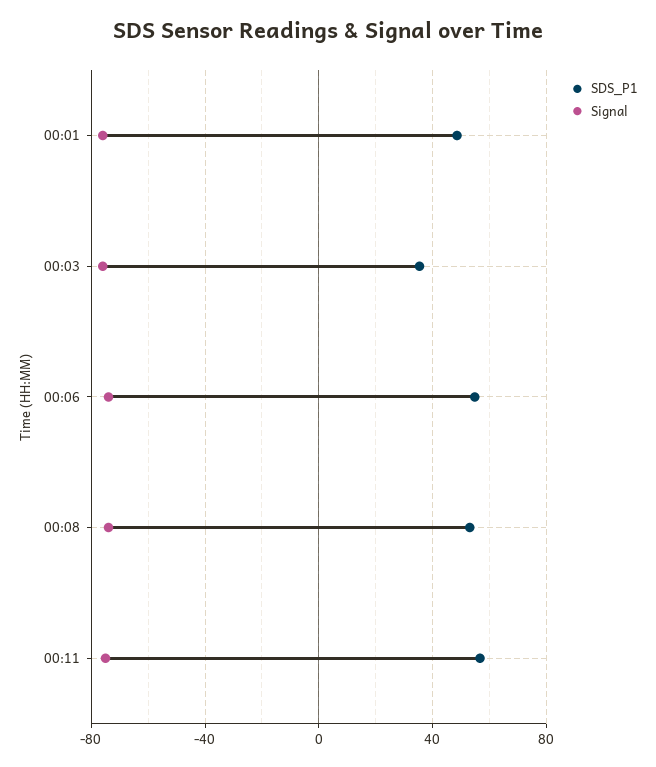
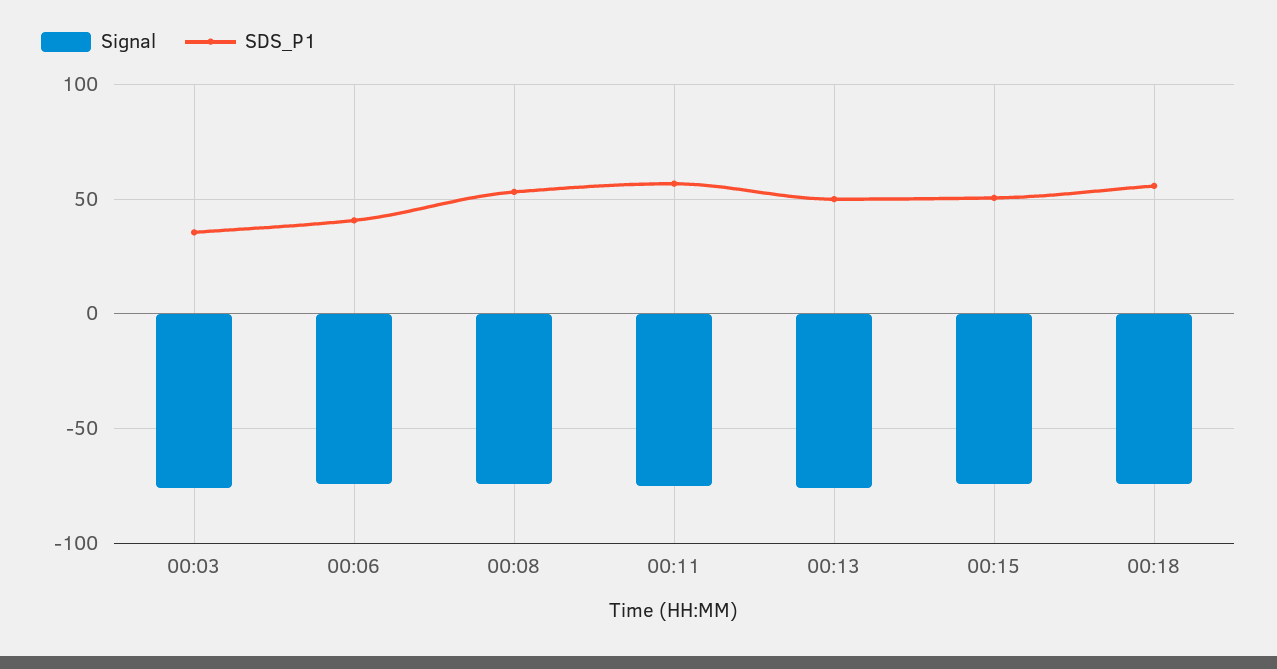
SDS_P1, 00:01: 50 -> none
Signal, 00:01: -75 -> none
SDS_P1, 00:06: 55 -> 40
Signal, 00:13: none -> -75
SDS_P1, 00:13: none -> 50
Signal, 00:15: none -> -75
SDS_P1, 00:15: none -> 50
Signal, 00:18: none -> -75
SDS_P1, 00:18: none -> 55

